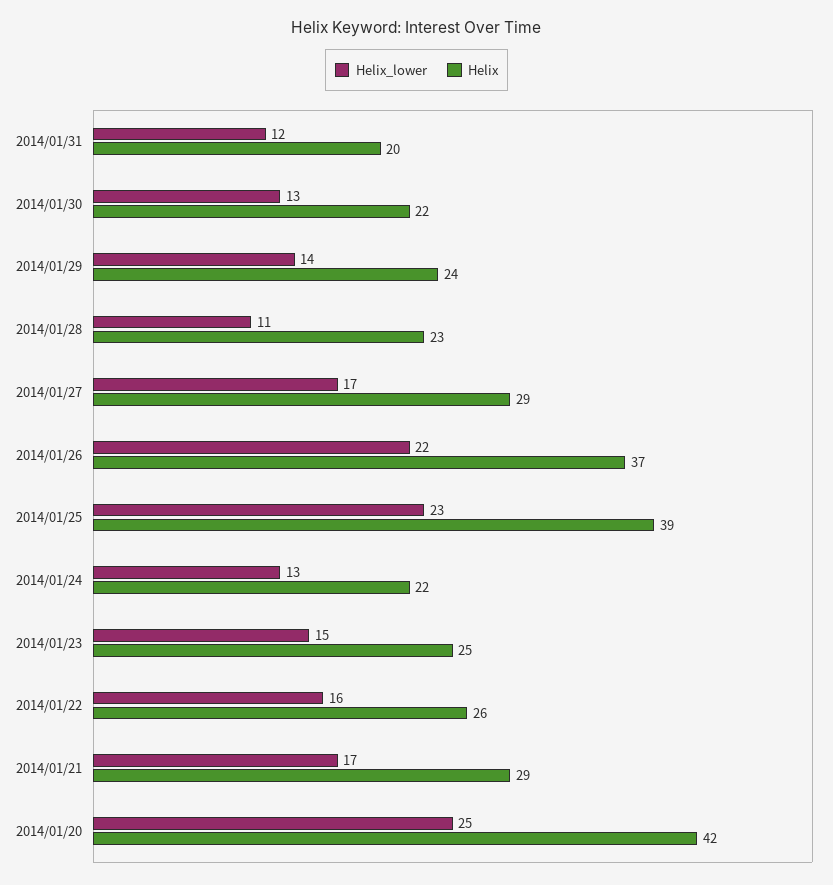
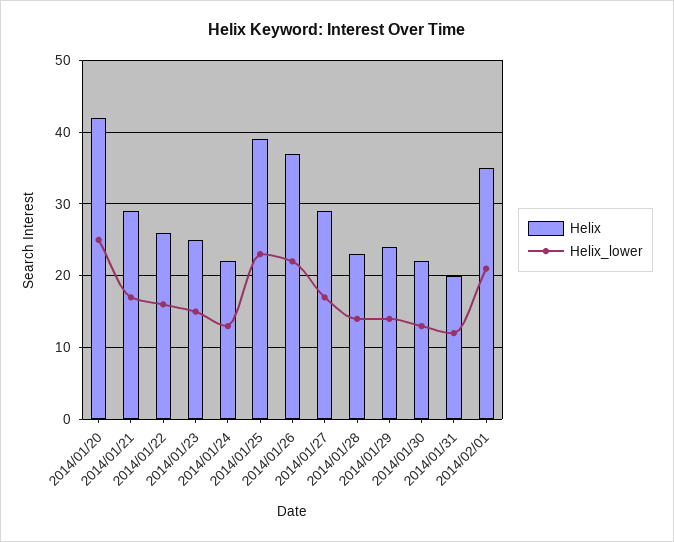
Helix_lower, 2014/01/28: 11 -> 14
Helix, 2014/02/01: none -> 35
Helix_lower, 2014/02/01: none -> 21

